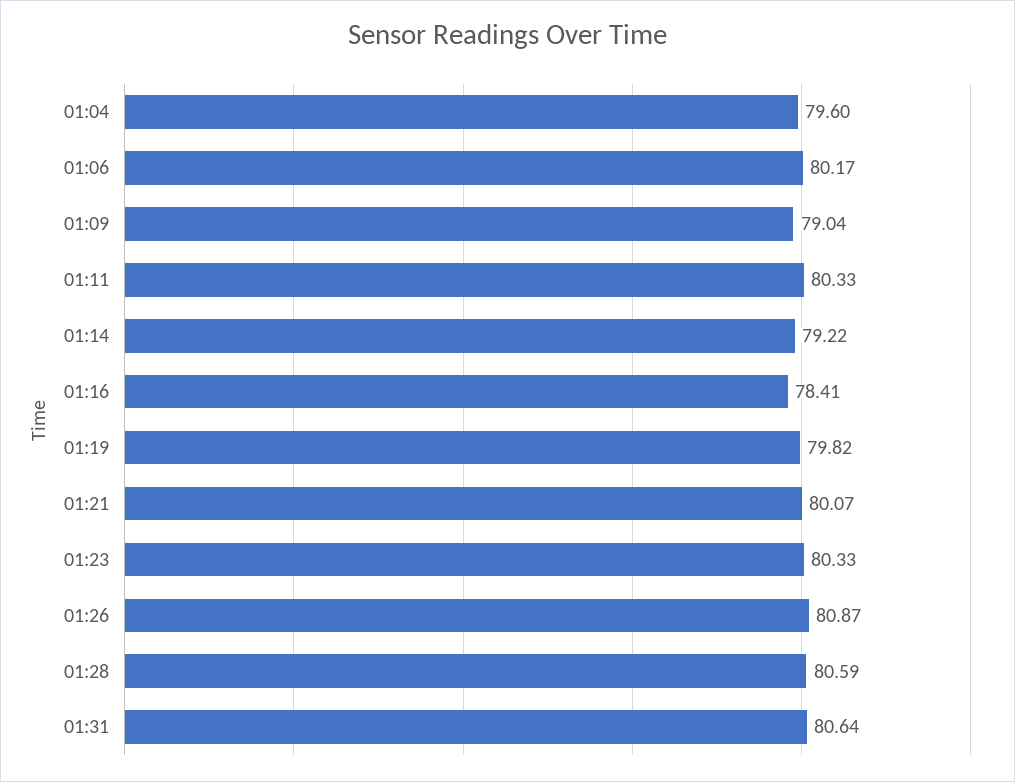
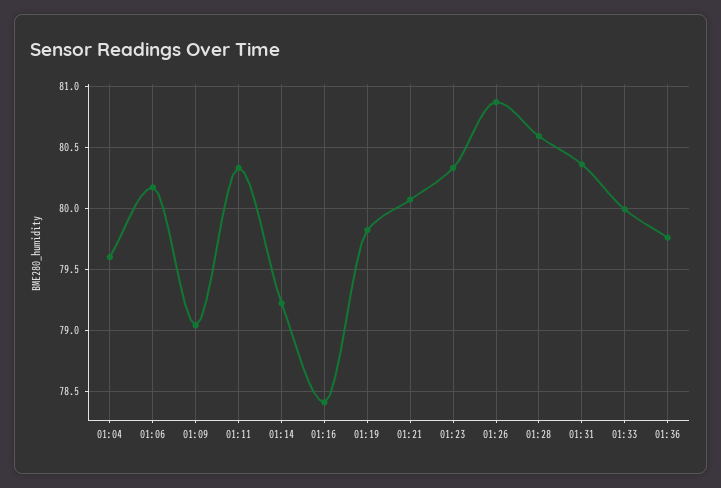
01:31: 80.64 -> 80.35
01:33: none -> 80
01:36: none -> 79.75

